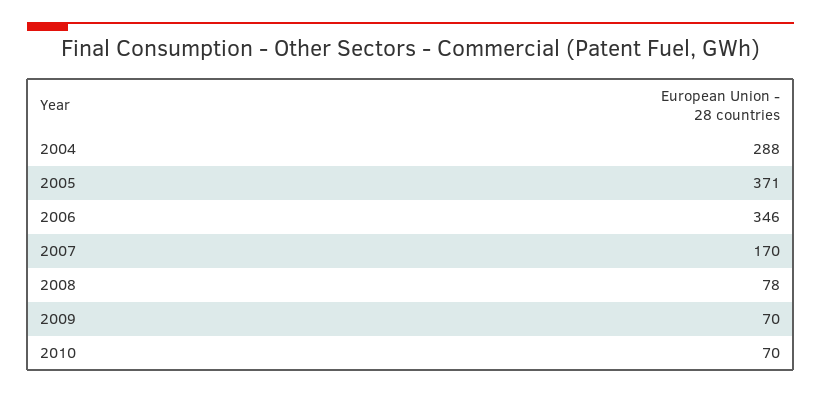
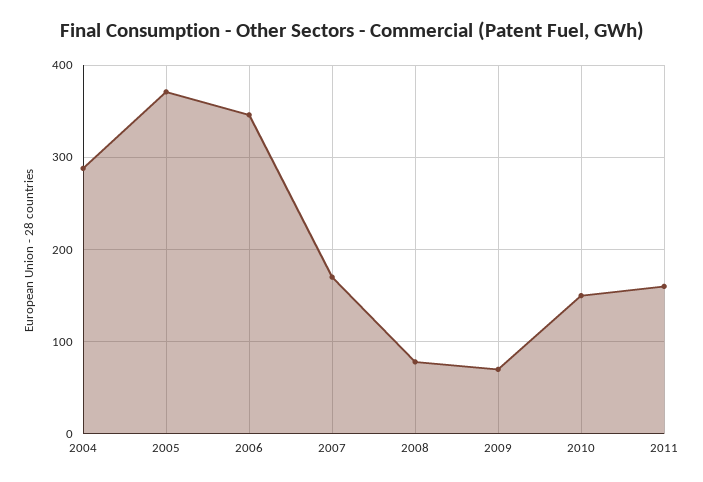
2010: 70 -> 150
2011: none -> 160

